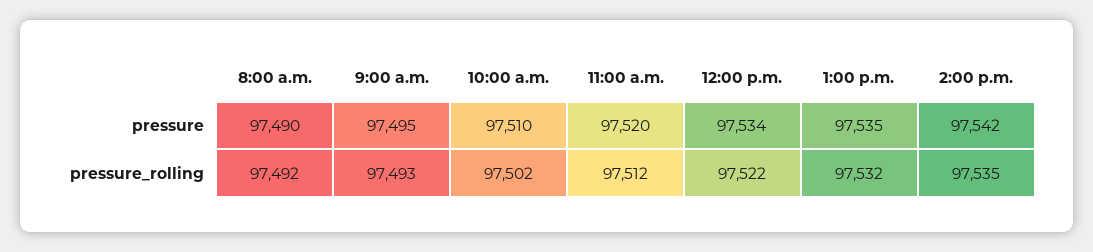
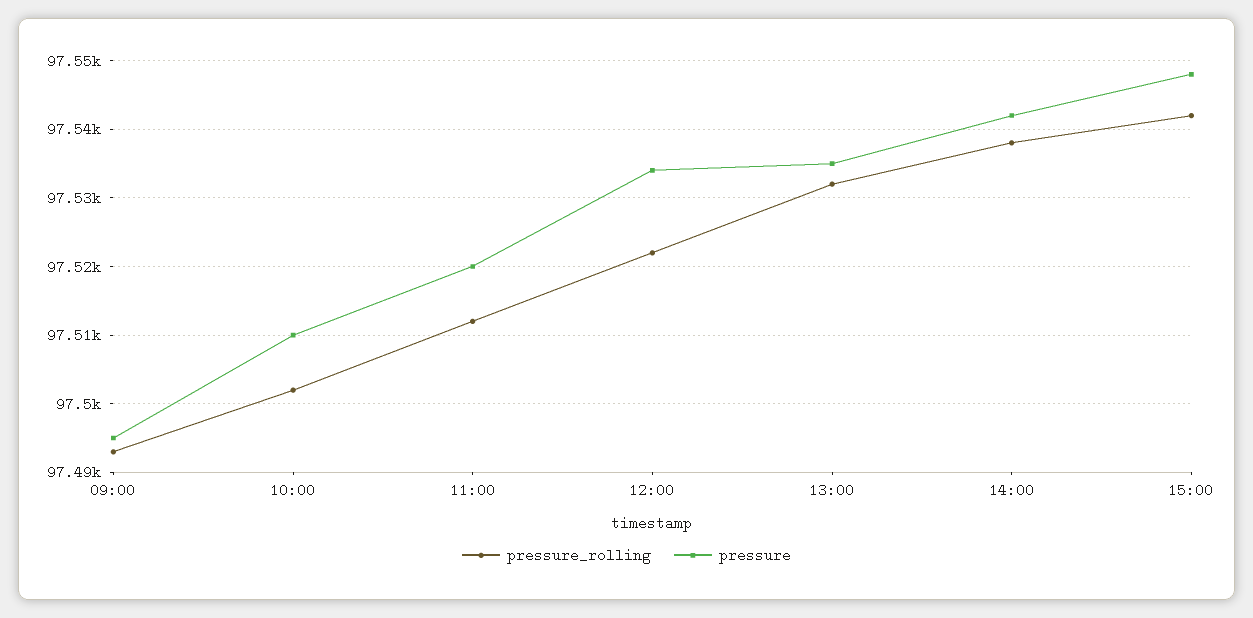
pressure, 8:00 a.m.: 97490 -> none
pressure_rolling, 8:00 a.m.: 97492 -> none
pressure_rolling, 2:00 p.m.: 97535 -> 97538
pressure_rolling, 15:00: none -> 97542
pressure, 15:00: none -> 97548

